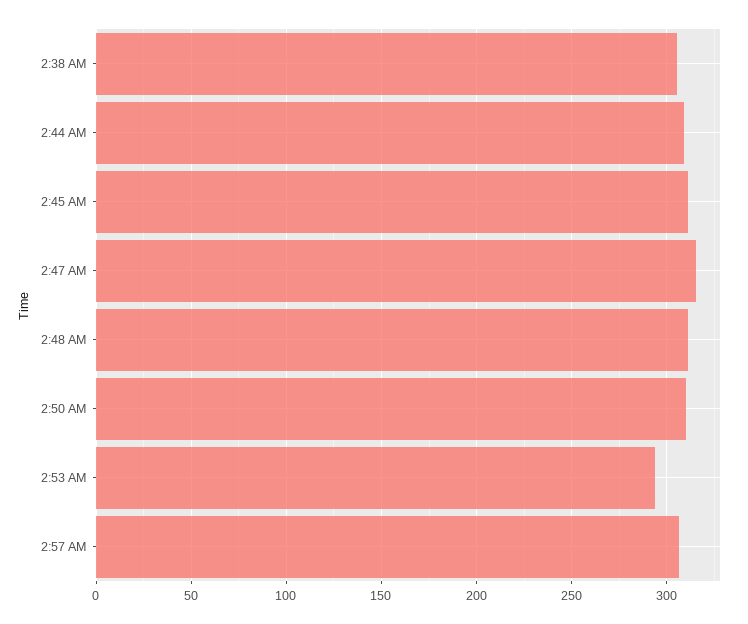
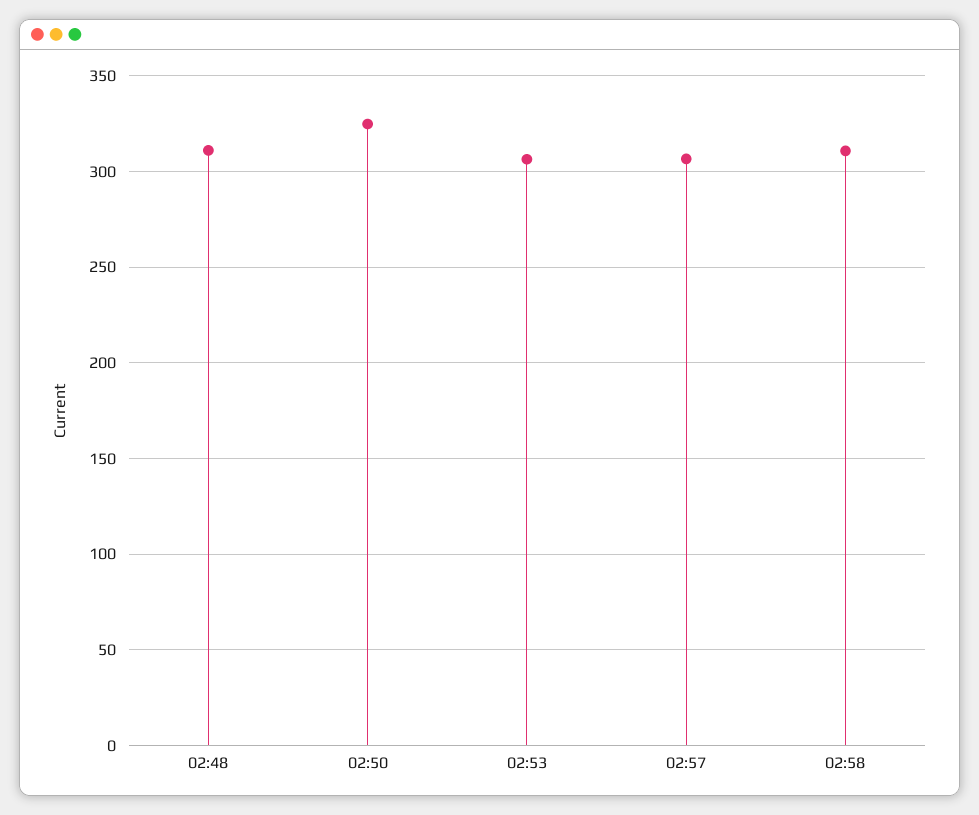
2:38 AM: 305 -> none
2:44 AM: 310 -> none
2:45 AM: 310 -> none
2:47 AM: 315 -> none
2:50 AM: 310 -> 325
2:53 AM: 295 -> 305
02:58: none -> 310

